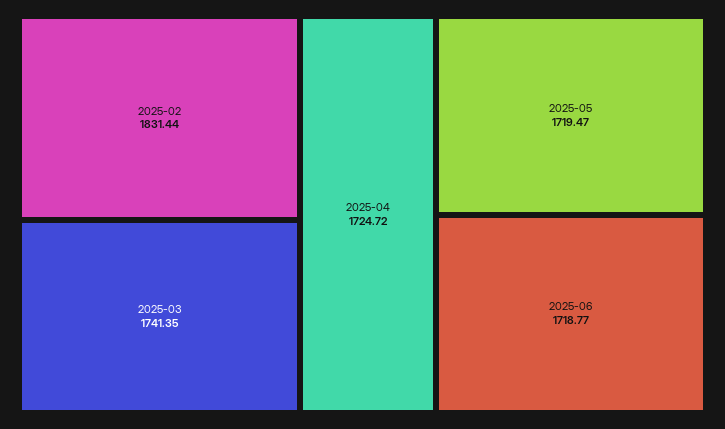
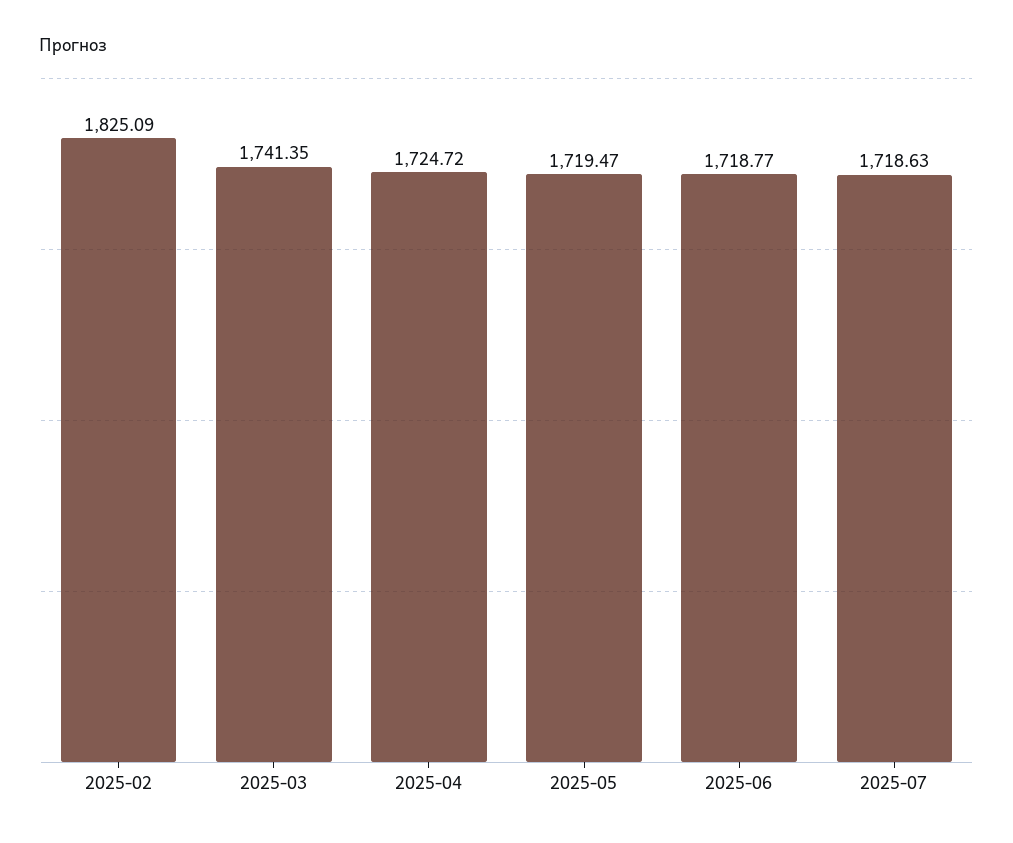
2025-02: 1831.44 -> 1825.09
2025-07: none -> 1718.63

